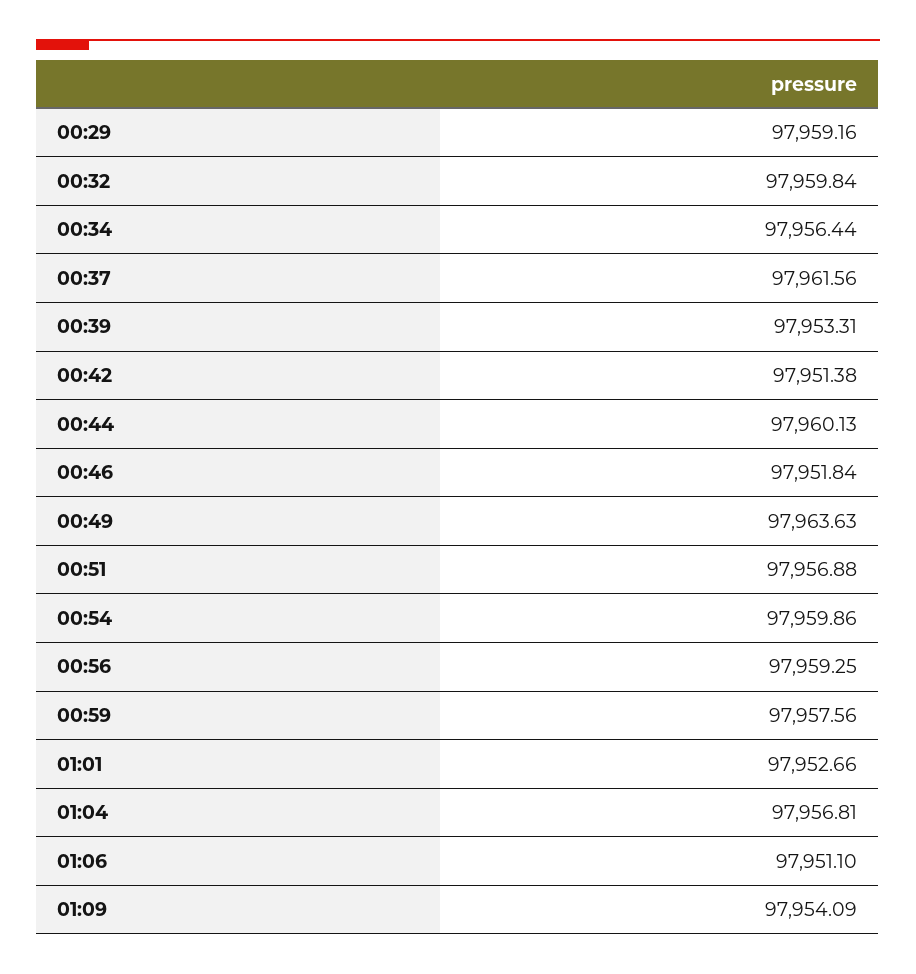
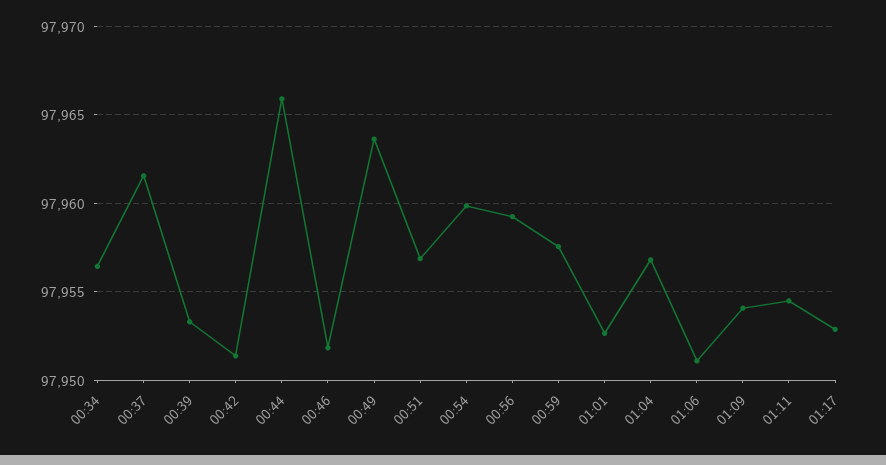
00:29: 97959.16 -> none
00:32: 97959.84 -> none
00:44: 97960.13 -> 97966
01:11: none -> 97954.5
01:17: none -> 97953

